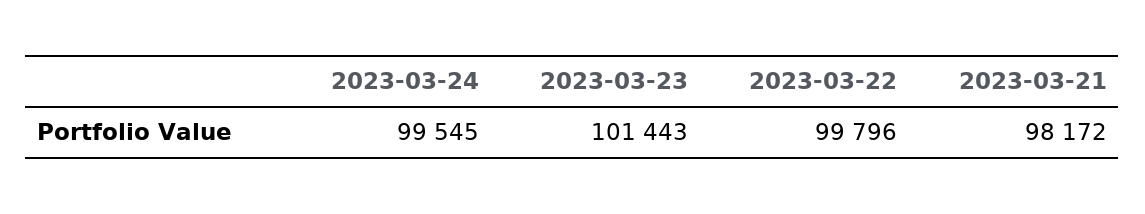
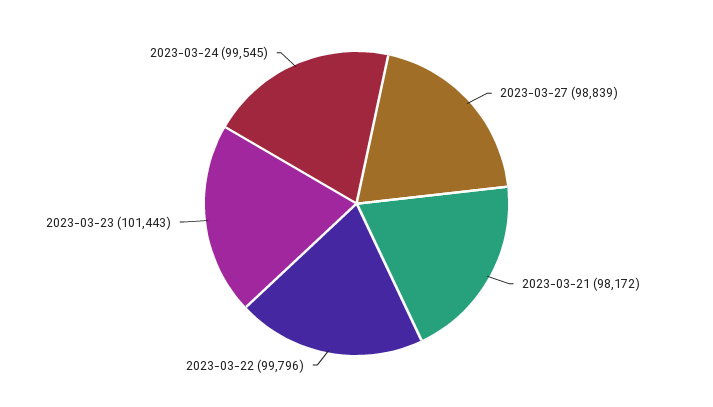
2023-03-27: none -> 98839

